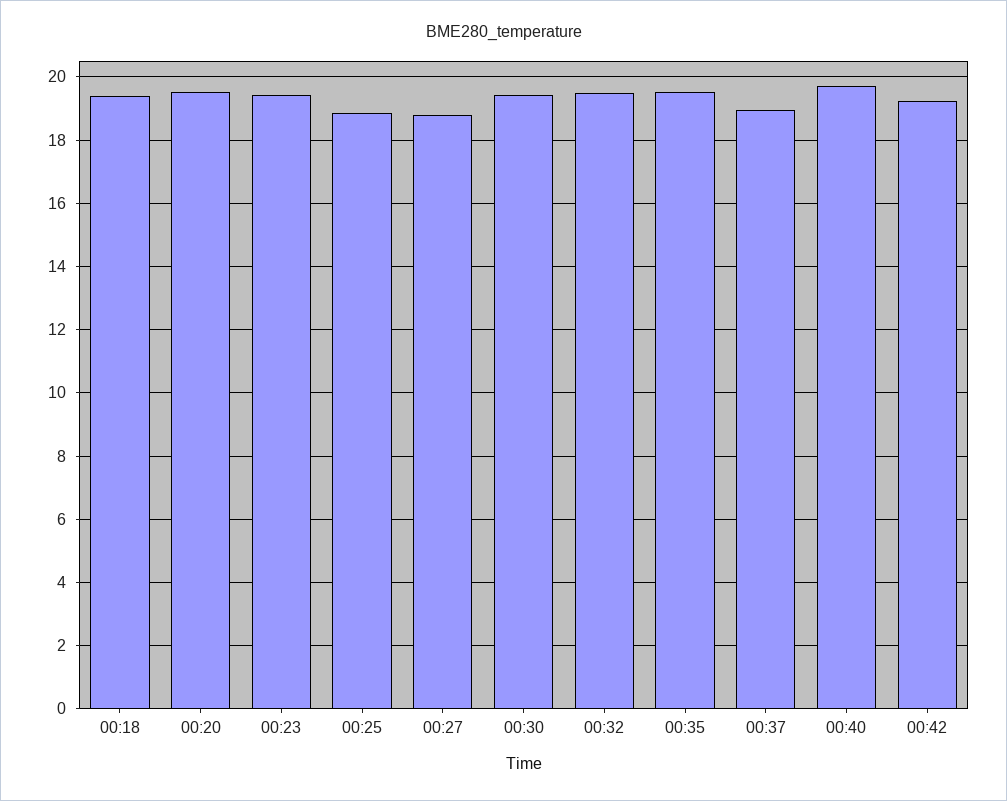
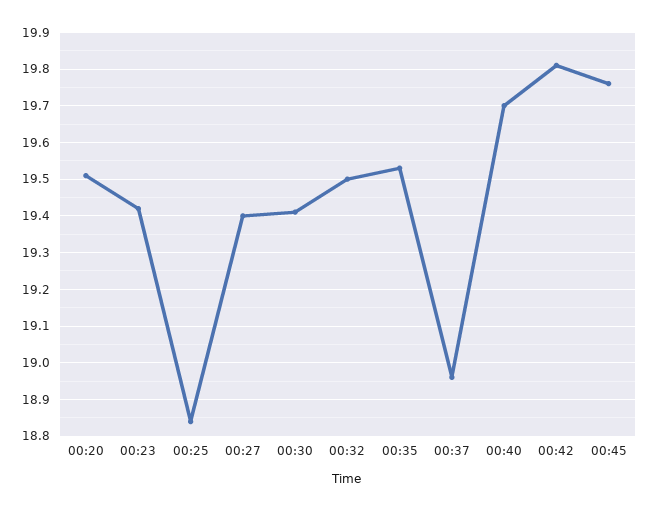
00:18: 19.4 -> none
00:27: 18.8 -> 19.4
00:42: 19.2 -> 19.8
00:45: none -> 19.75

